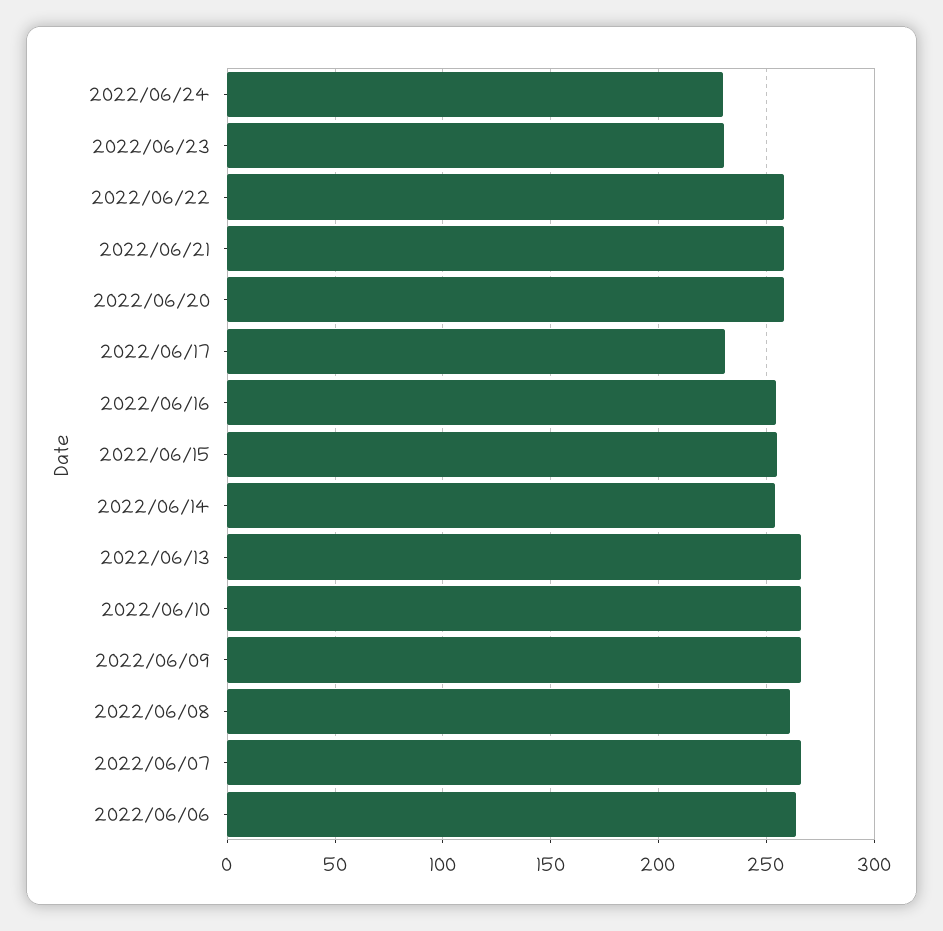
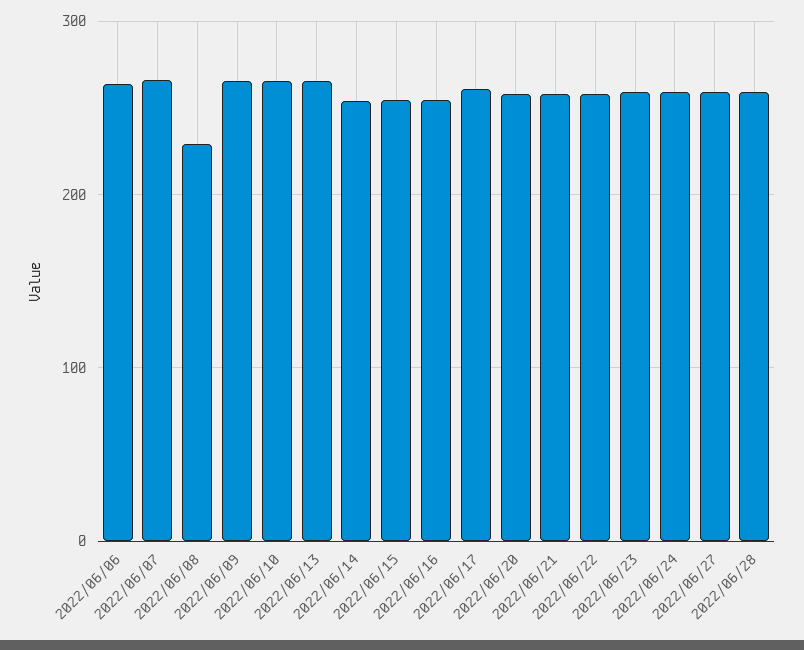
2022/06/24: 230 -> 260
2022/06/23: 230 -> 260
2022/06/17: 230 -> 260
2022/06/08: 260 -> 230
2022/06/27: none -> 260
2022/06/28: none -> 260

